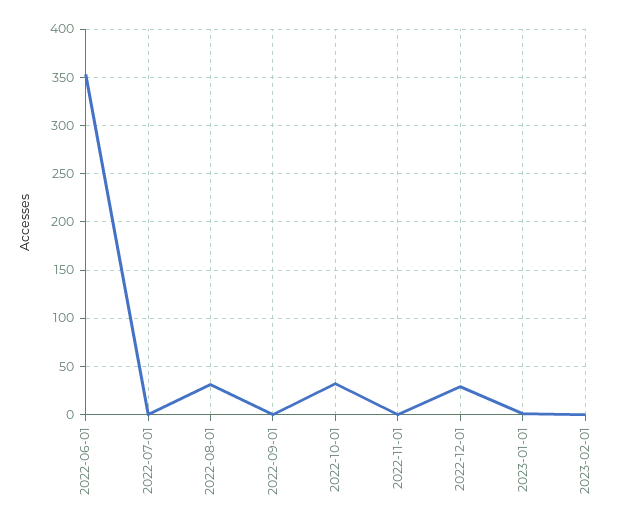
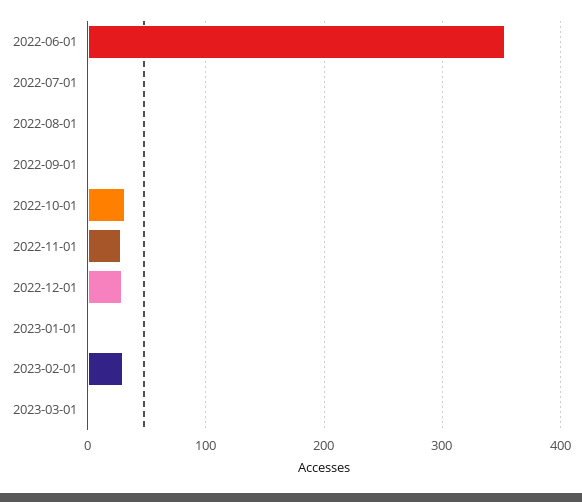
2022-08-01: 30 -> 0
2022-11-01: 0 -> 30
2023-02-01: 0 -> 30
2023-03-01: none -> 0

